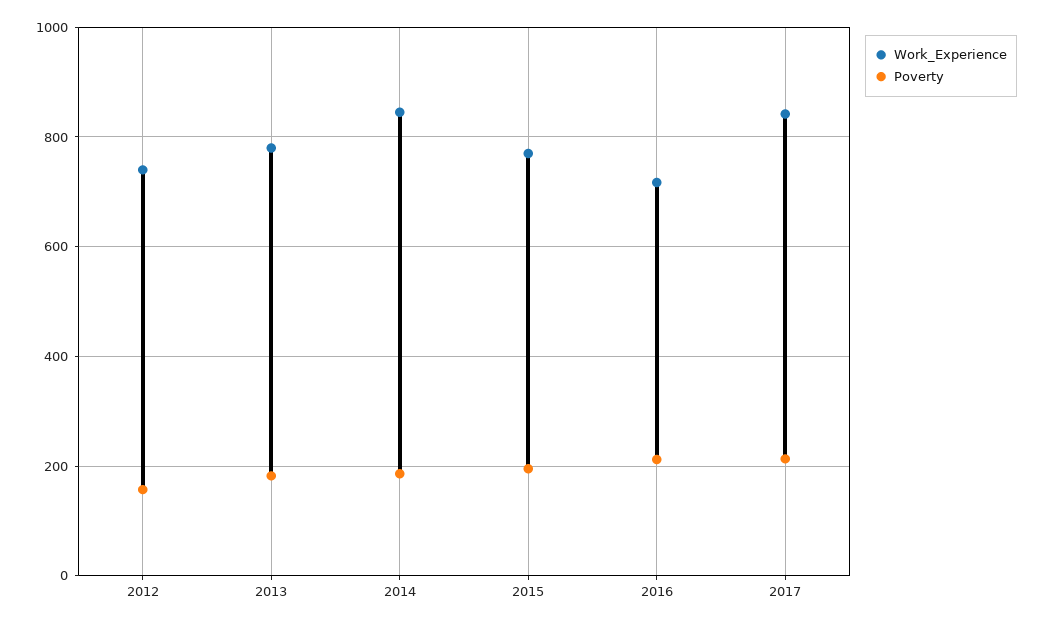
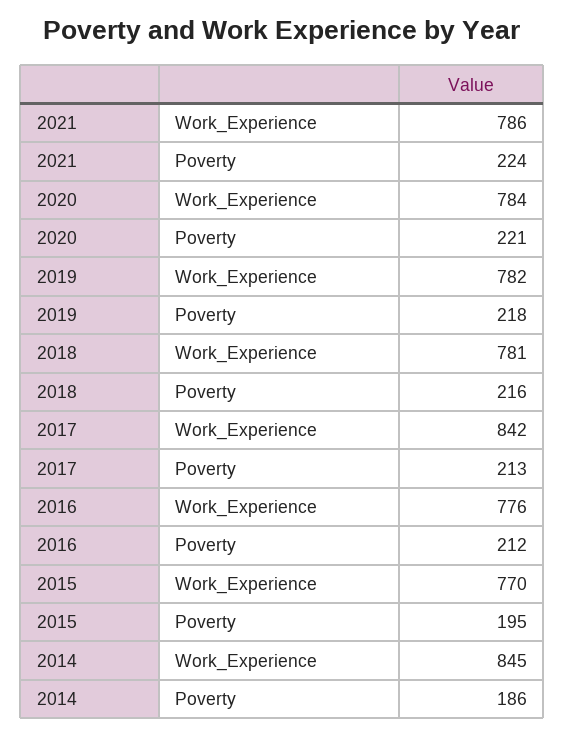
Work_Experience, 2012: 740 -> none
Poverty, 2012: 160 -> none
Work_Experience, 2013: 780 -> none
Poverty, 2013: 180 -> none
Work_Experience, 2016: 720 -> 776
Work_Experience, 2021: none -> 786
Poverty, 2021: none -> 224
Work_Experience, 2020: none -> 784
Poverty, 2020: none -> 221
Work_Experience, 2019: none -> 782
Poverty, 2019: none -> 218
Work_Experience, 2018: none -> 781
Poverty, 2018: none -> 216

